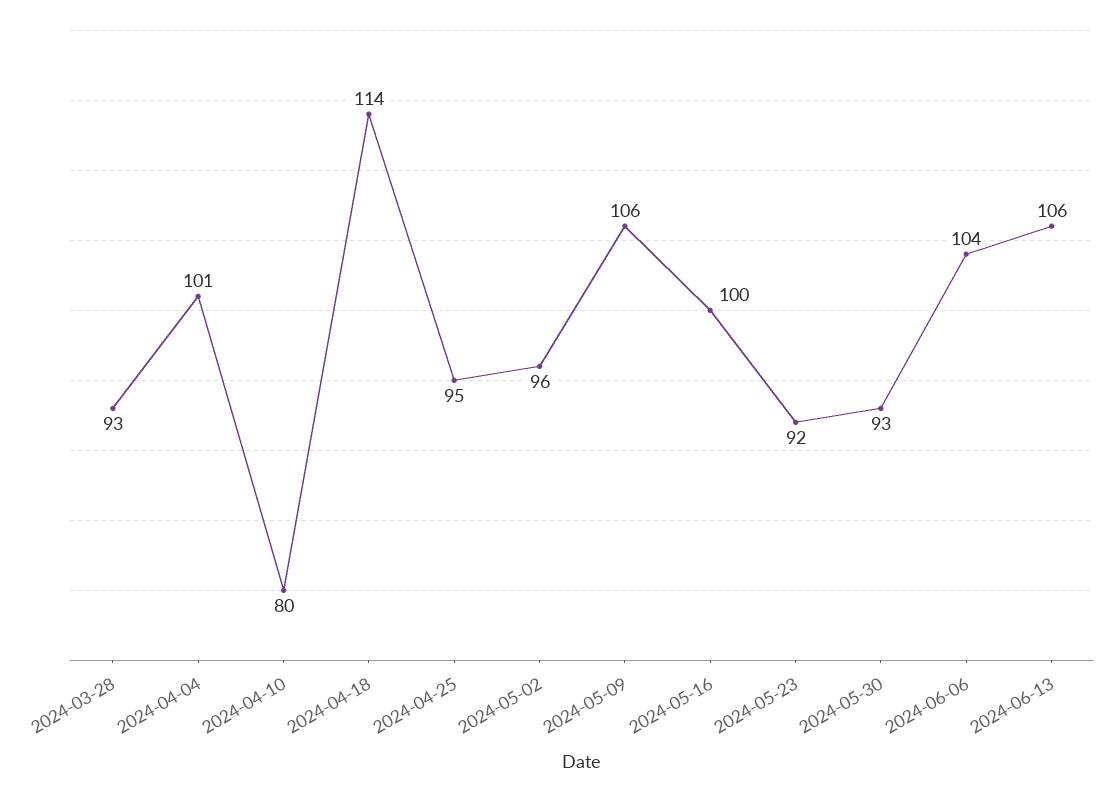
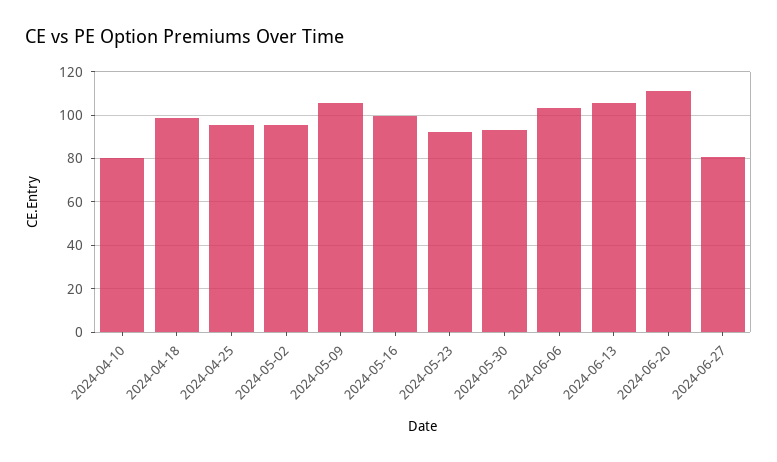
2024-03-28: 93 -> none
2024-04-04: 101 -> none
2024-04-18: 114 -> 100
2024-06-20: none -> 110
2024-06-27: none -> 80

